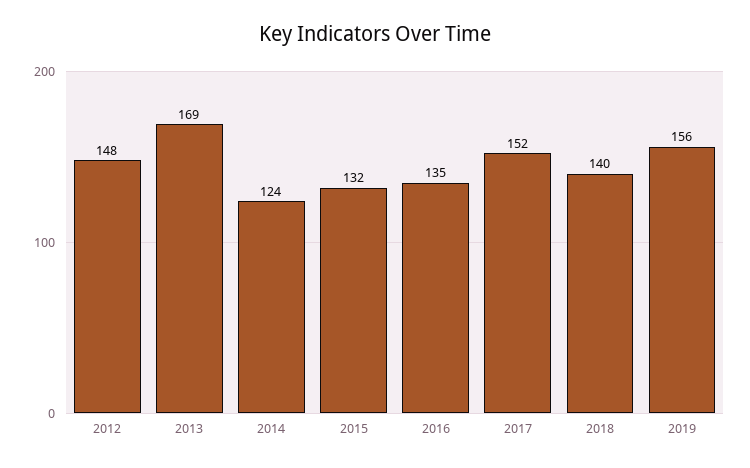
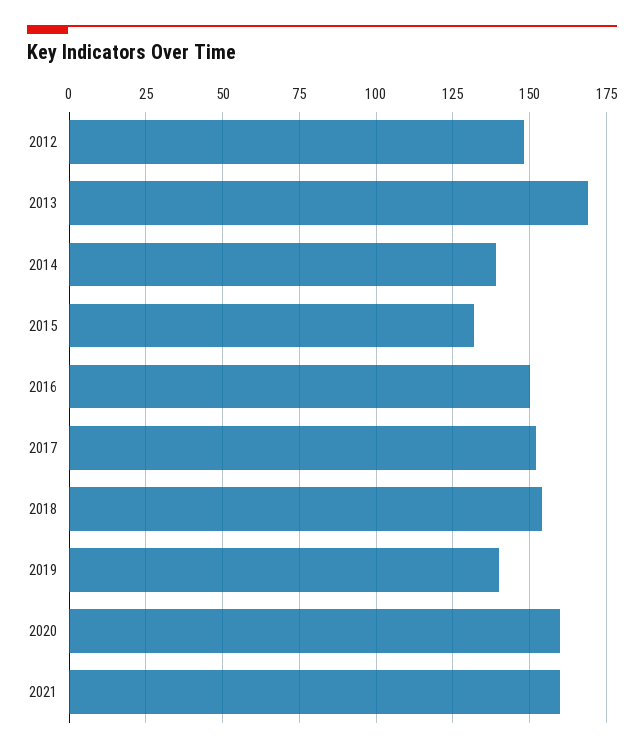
2014: 124 -> 140
2016: 135 -> 150
2018: 140 -> 155
2019: 156 -> 140
2020: none -> 160
2021: none -> 160

